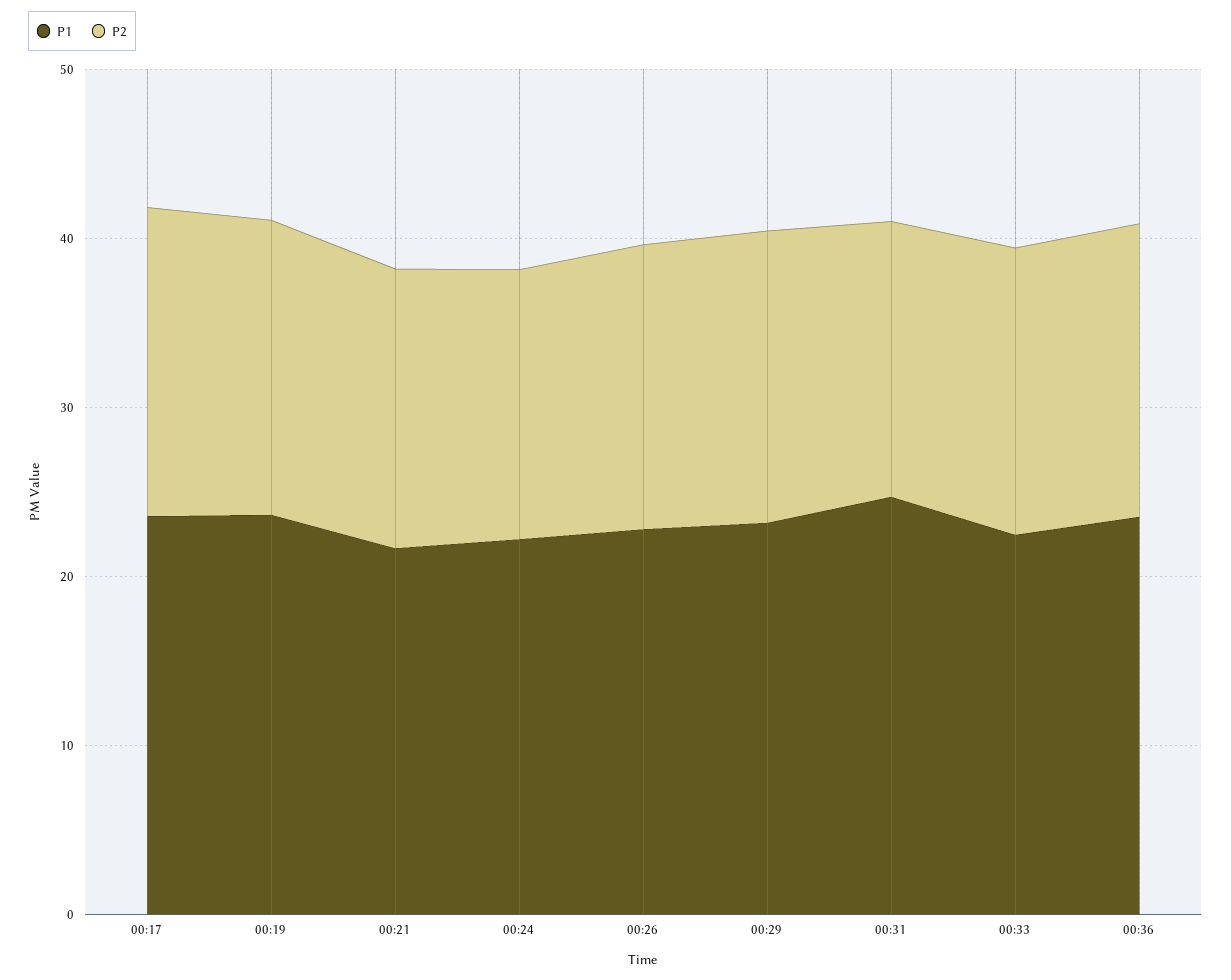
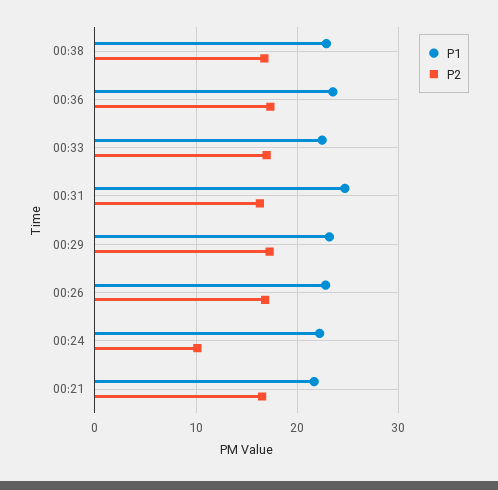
P1, 00:17: 24 -> none
P2, 00:17: 18 -> none
P1, 00:19: 24 -> none
P2, 00:19: 18 -> none
P2, 00:24: 16 -> 10
P1, 00:38: none -> 23
P2, 00:38: none -> 17

